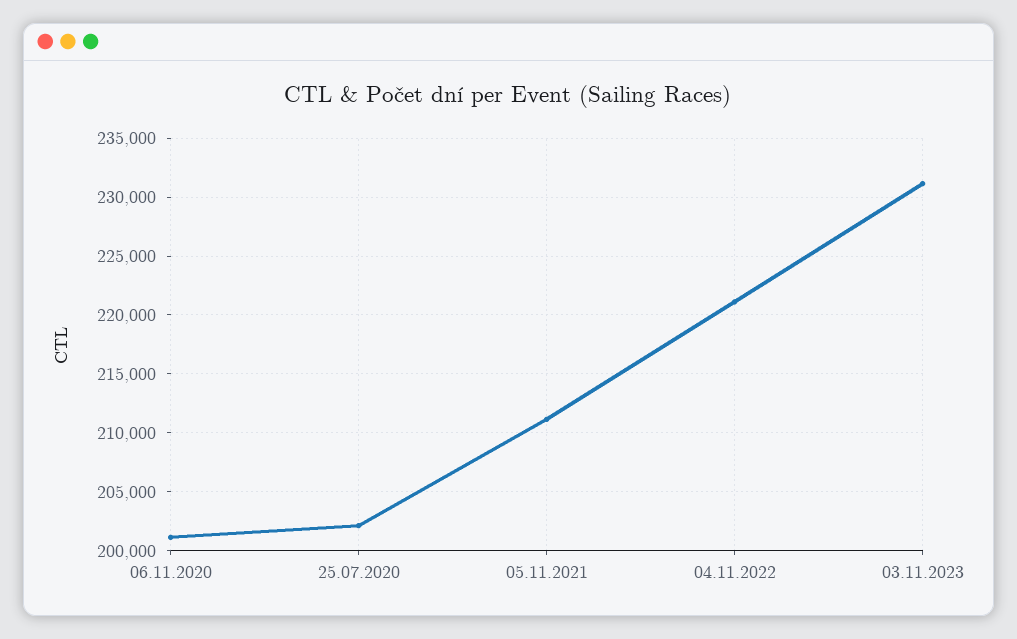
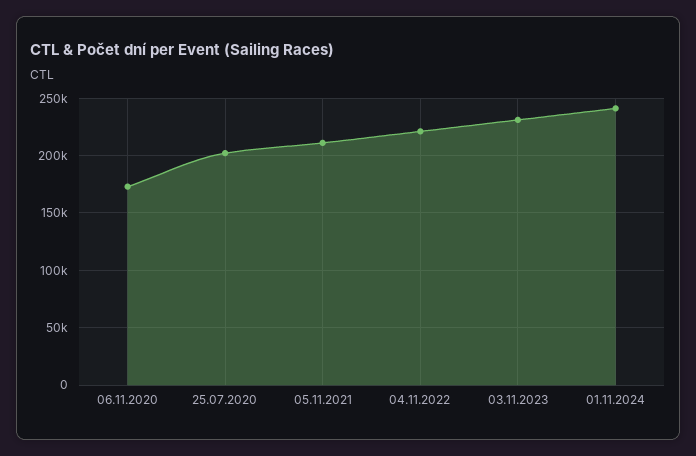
06.11.2020: 201000 -> 170000
01.11.2024: none -> 240000

